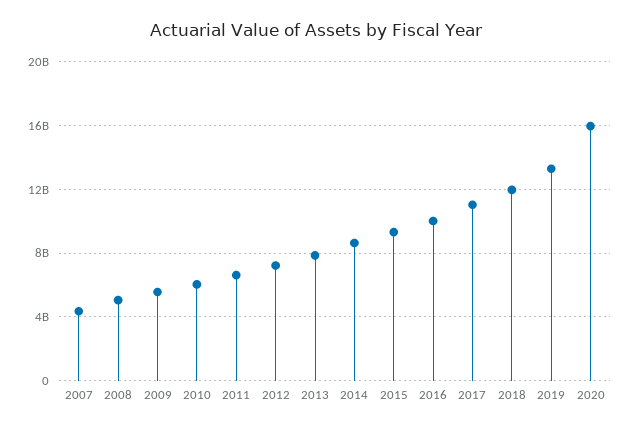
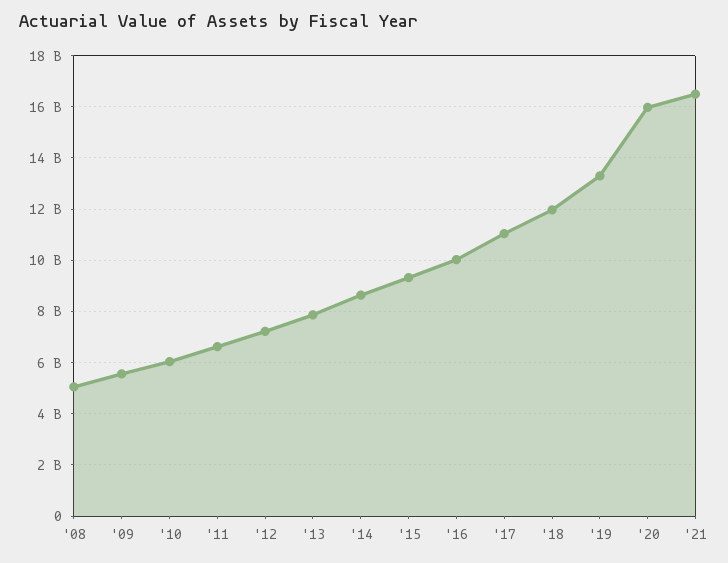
2007: 4500000000 -> none
'21: none -> 16500000000

